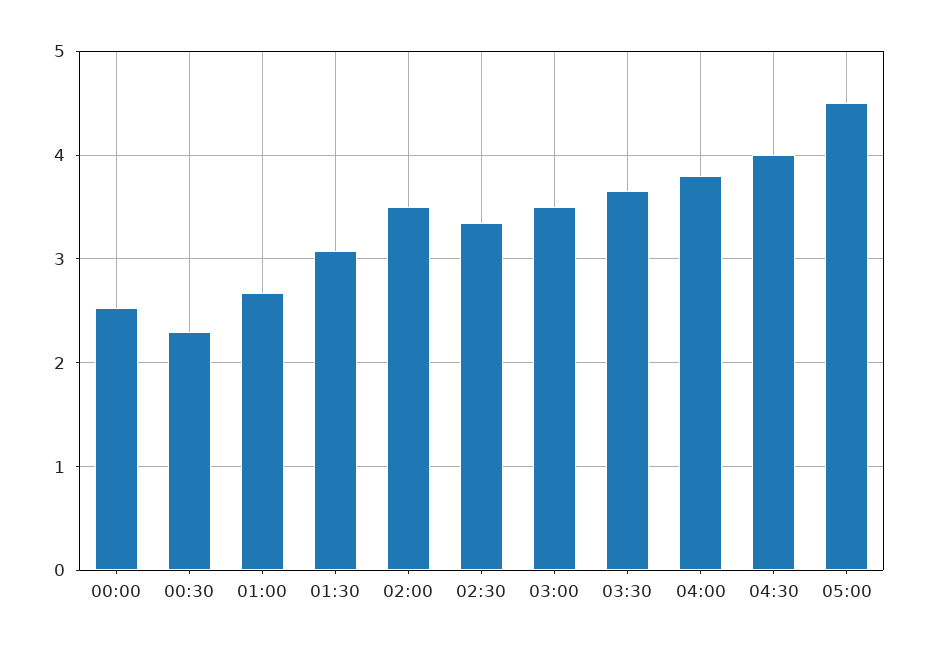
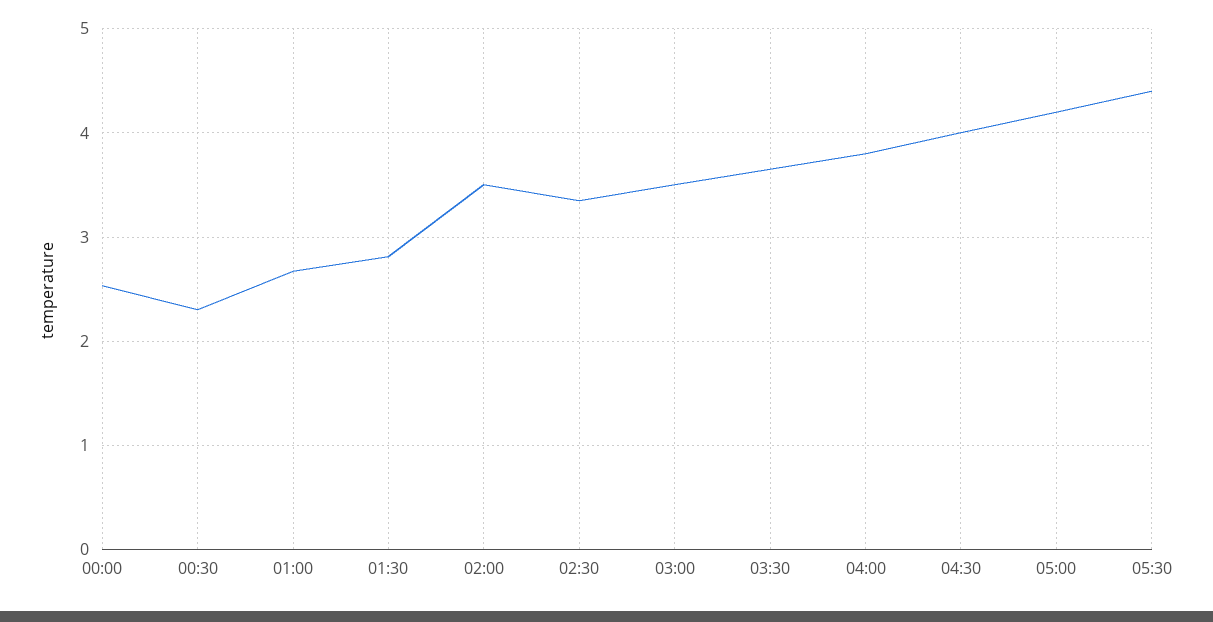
01:30: 3.1 -> 2.8
05:00: 4.5 -> 4.2
05:30: none -> 4.4

